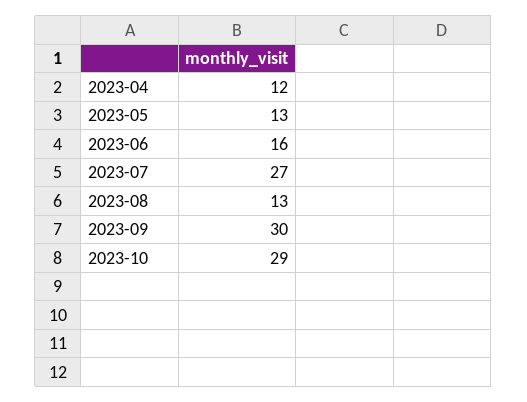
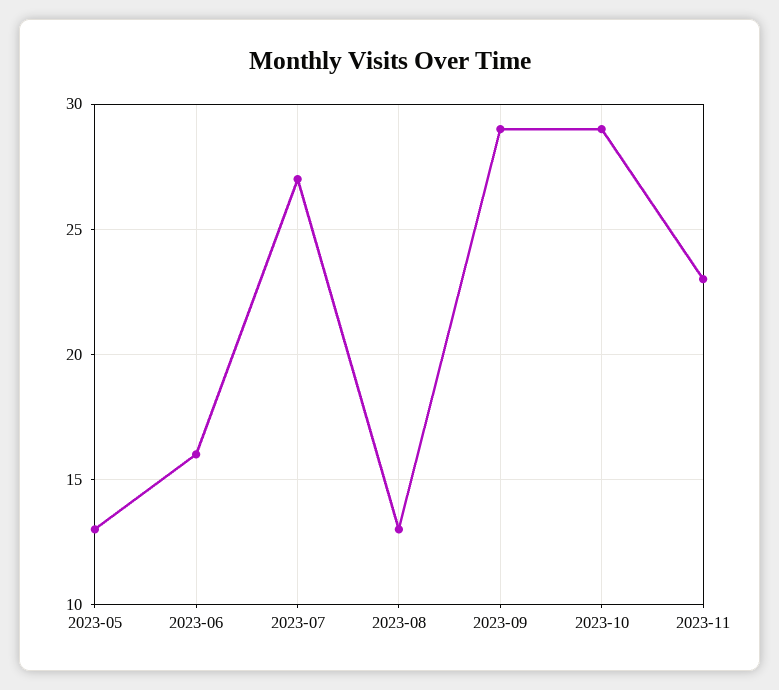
2023-04: 12 -> none
2023-09: 30 -> 29
2023-11: none -> 23

